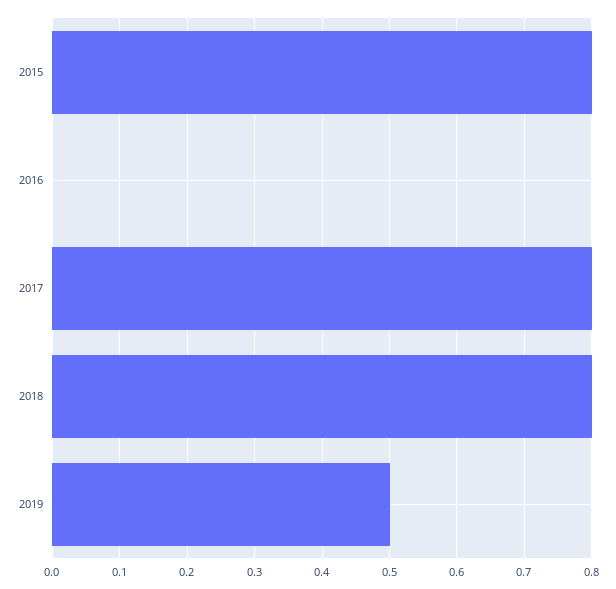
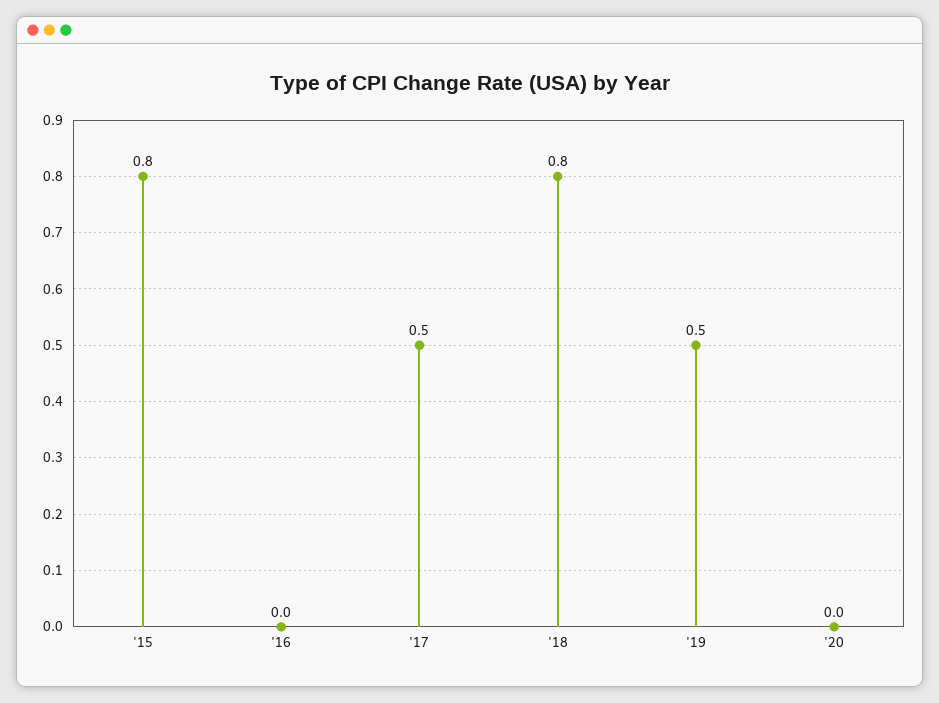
2017: 0.8 -> 0.5
'20: none -> 0

